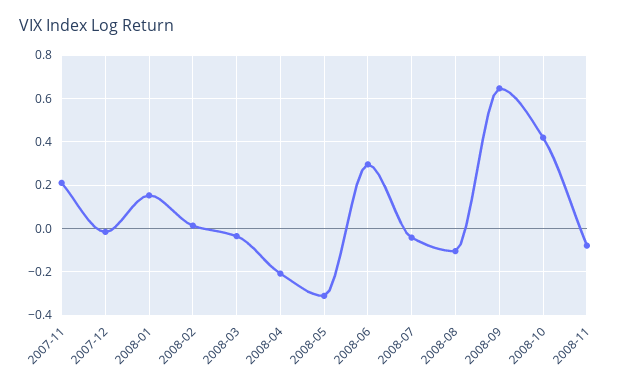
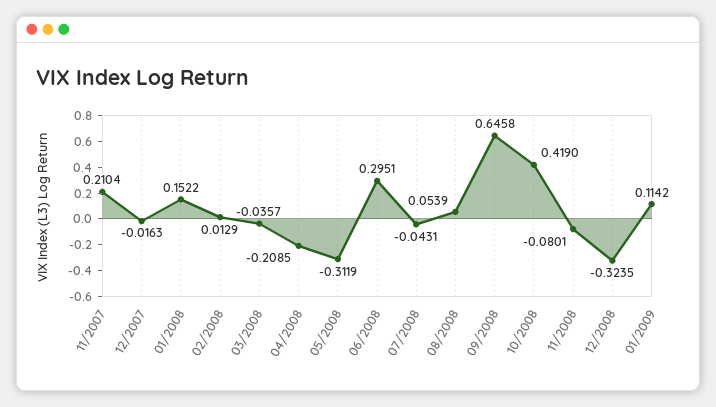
2008-08: -0.1 -> 0.0539
12/2008: none -> -0.3235
01/2009: none -> 0.1142

